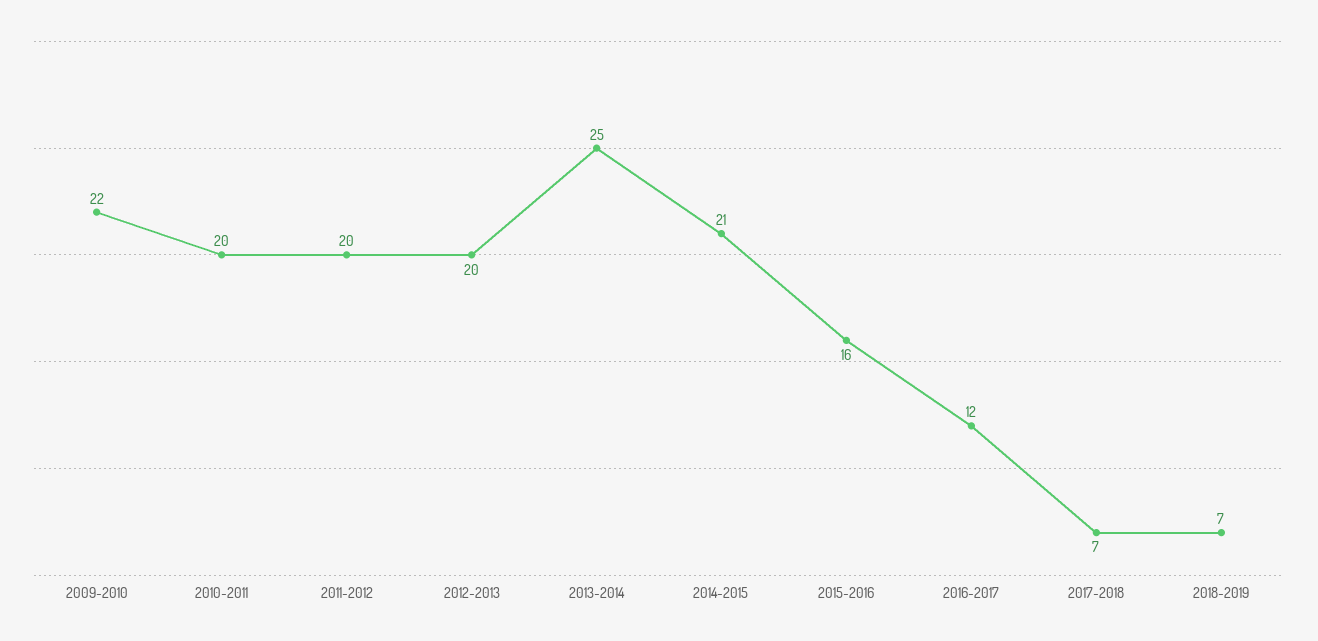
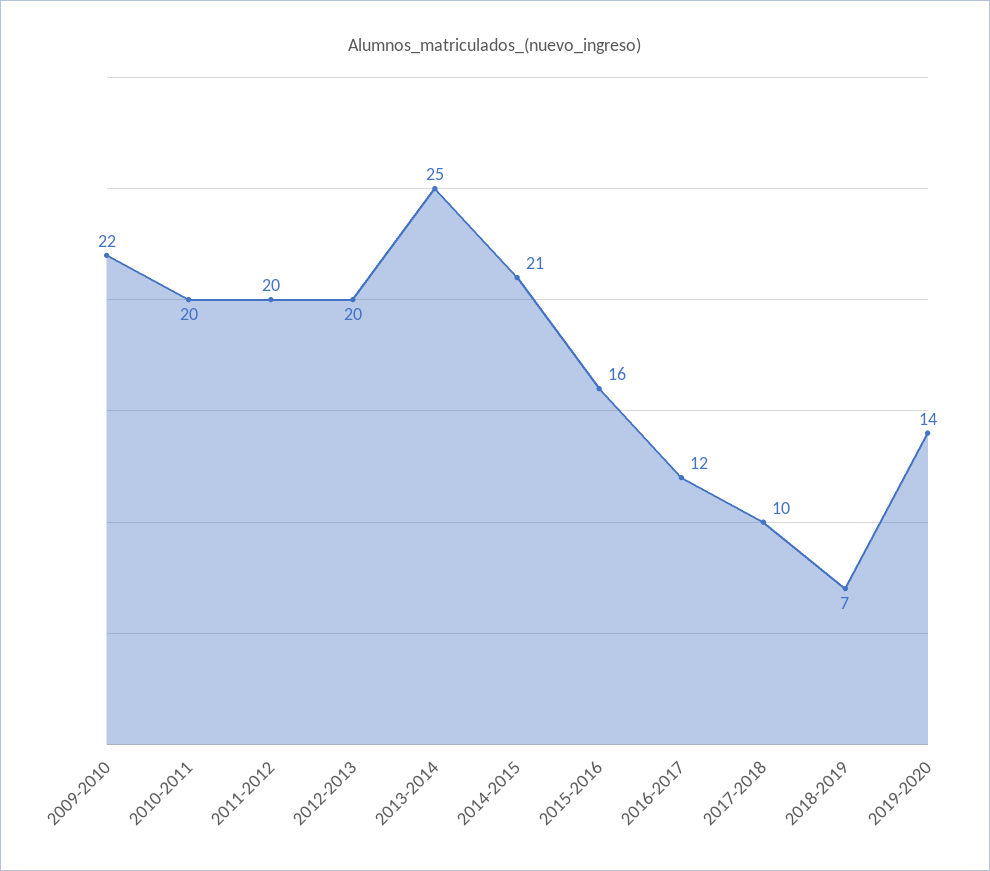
2017-2018: 7 -> 10
2019-2020: none -> 14

